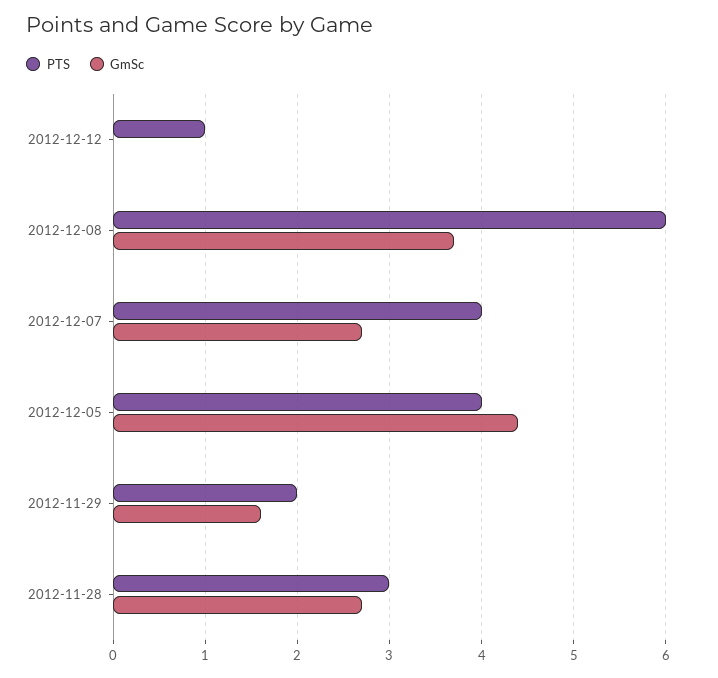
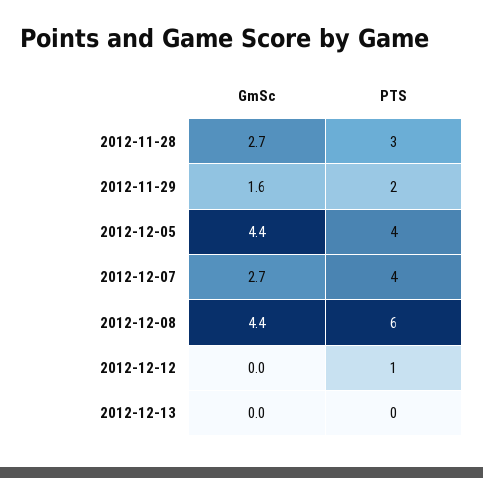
GmSc, 2012-12-08: 3.7 -> 4.4
GmSc, 2012-12-13: none -> 0
PTS, 2012-12-13: none -> 0

